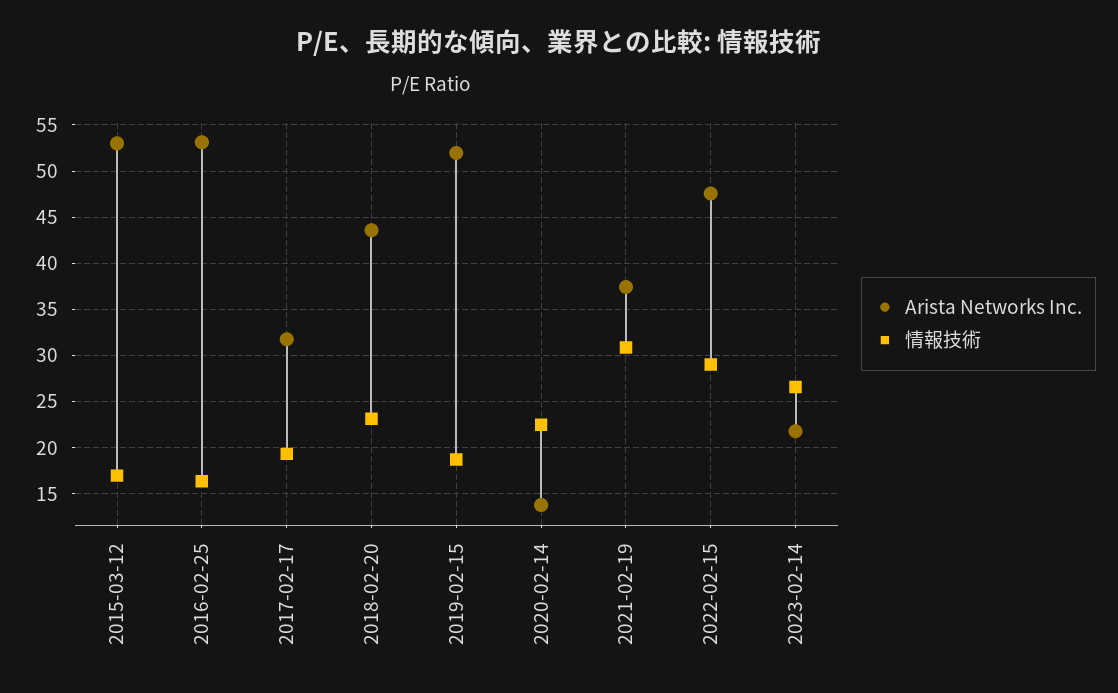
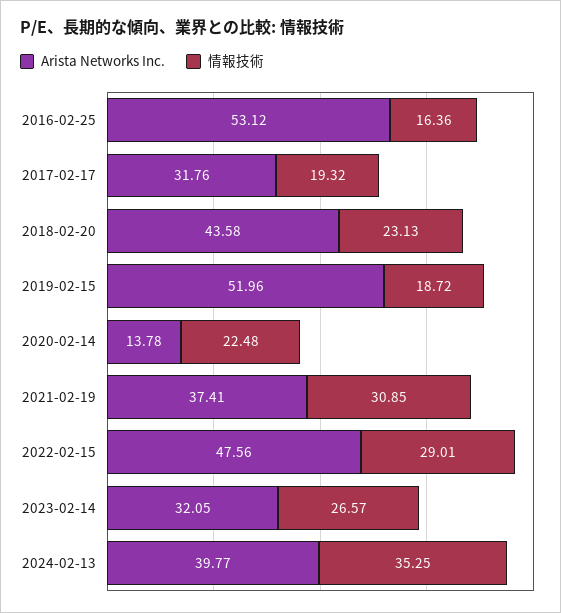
Arista Networks Inc., 2015-03-12: 53 -> none
情報技術, 2015-03-12: 17 -> none
Arista Networks Inc., 2023-02-14: 22 -> 32.05
Arista Networks Inc., 2024-02-13: none -> 39.77
情報技術, 2024-02-13: none -> 35.25

